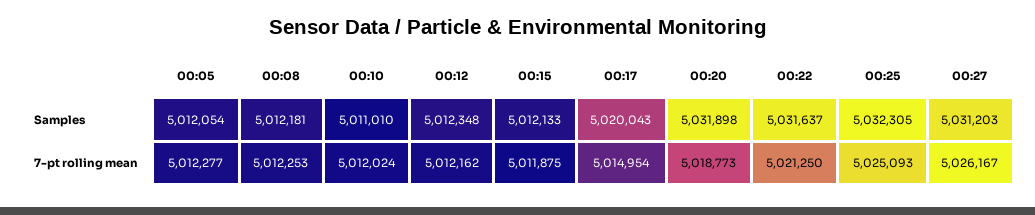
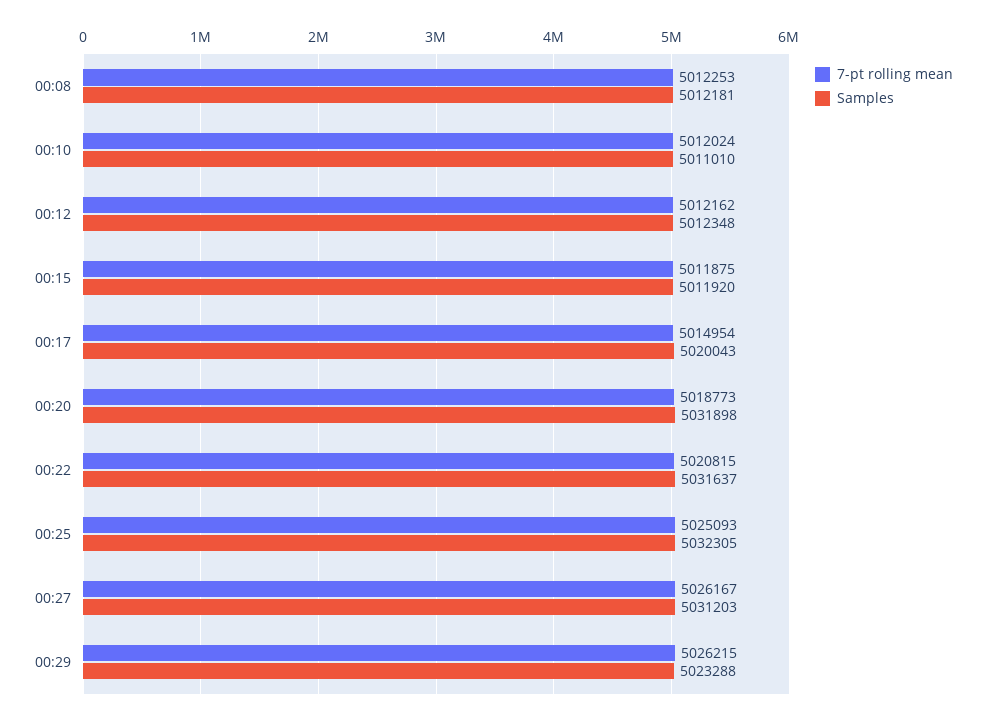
Samples, 00:05: 5012054 -> none
Samples, 00:15: 5012133 -> 5011920
7-pt rolling mean, 00:05: 5012277 -> none
7-pt rolling mean, 00:22: 5021250 -> 5020815
7-pt rolling mean, 00:29: none -> 5026215
Samples, 00:29: none -> 5023288

